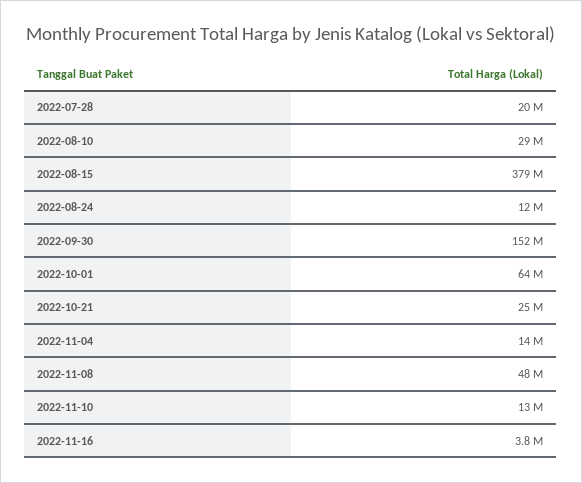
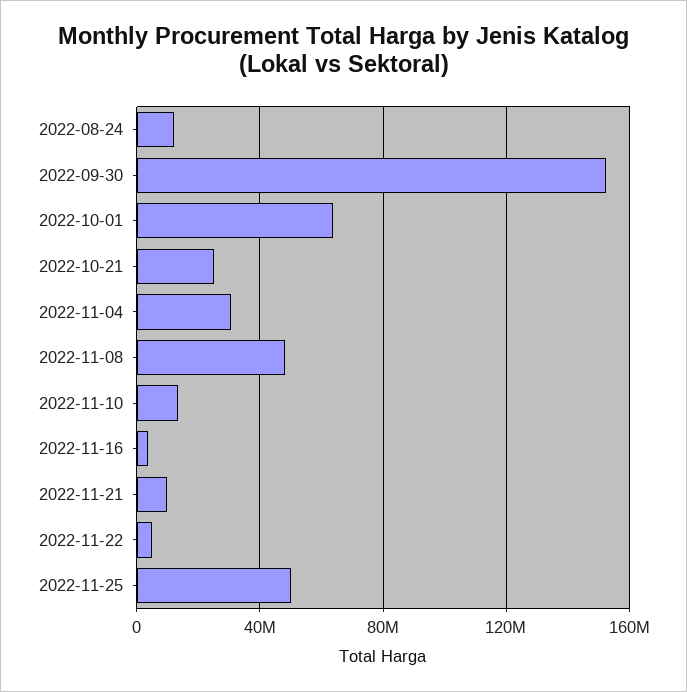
2022-07-28: 20000000 -> none
2022-08-10: 29000000 -> none
2022-08-15: 379000000 -> none
2022-11-04: 14000000 -> 30000000
2022-11-21: none -> 10000000
2022-11-22: none -> 5000000
2022-11-25: none -> 50000000

